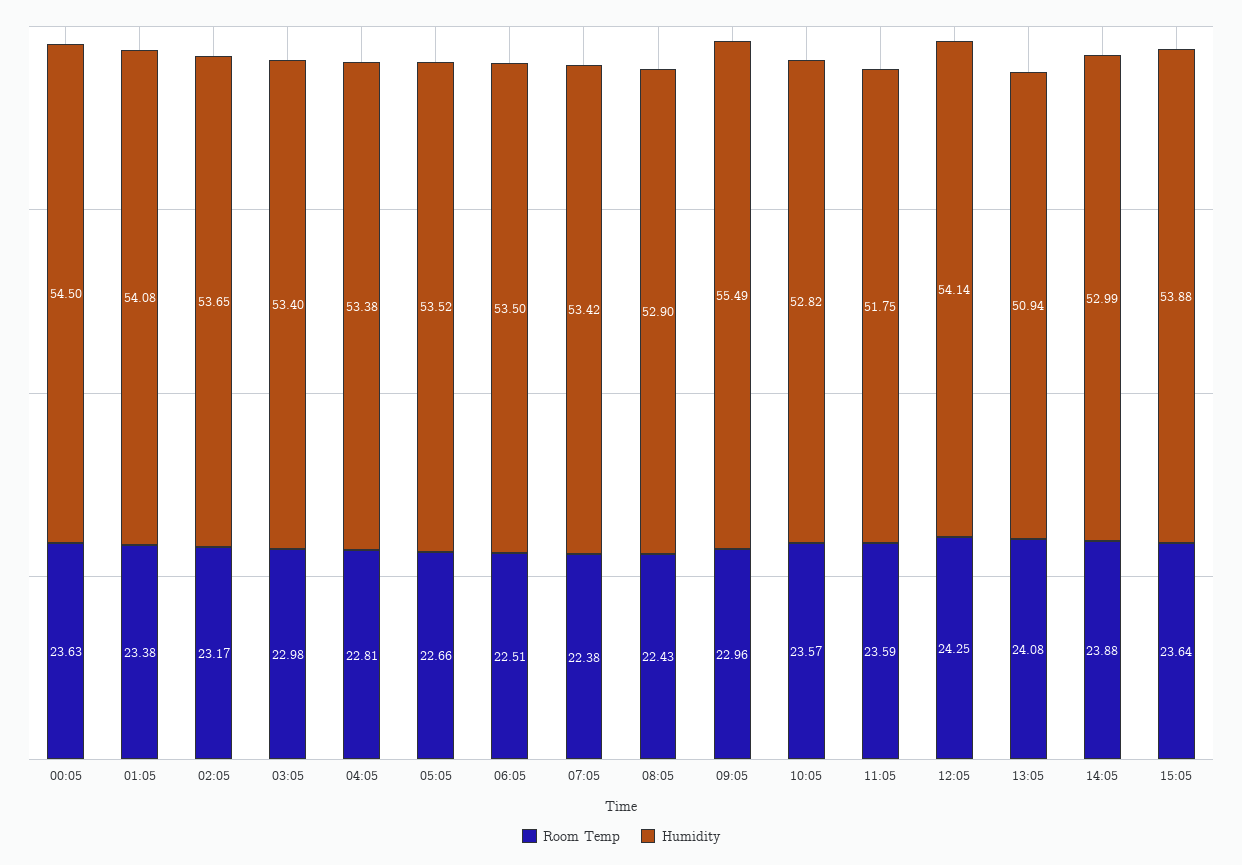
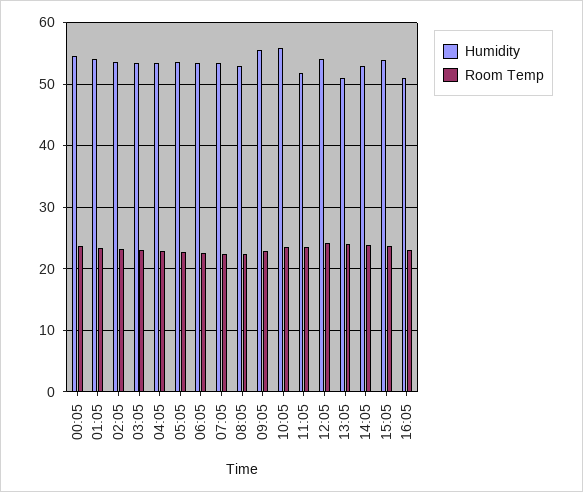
Humidity, 10:05: 52.82 -> 56
Humidity, 16:05: none -> 51
Room Temp, 16:05: none -> 23

